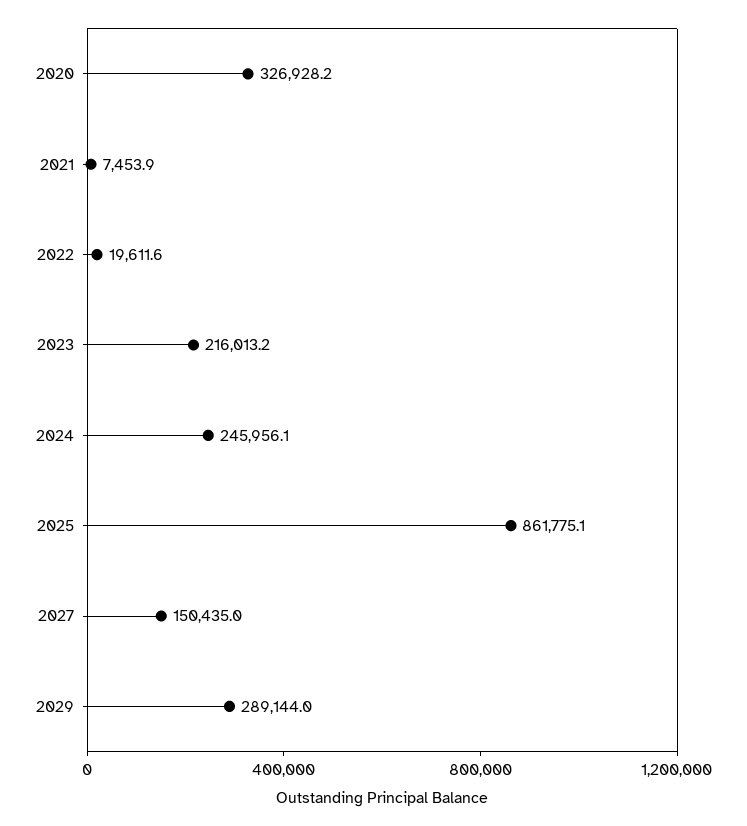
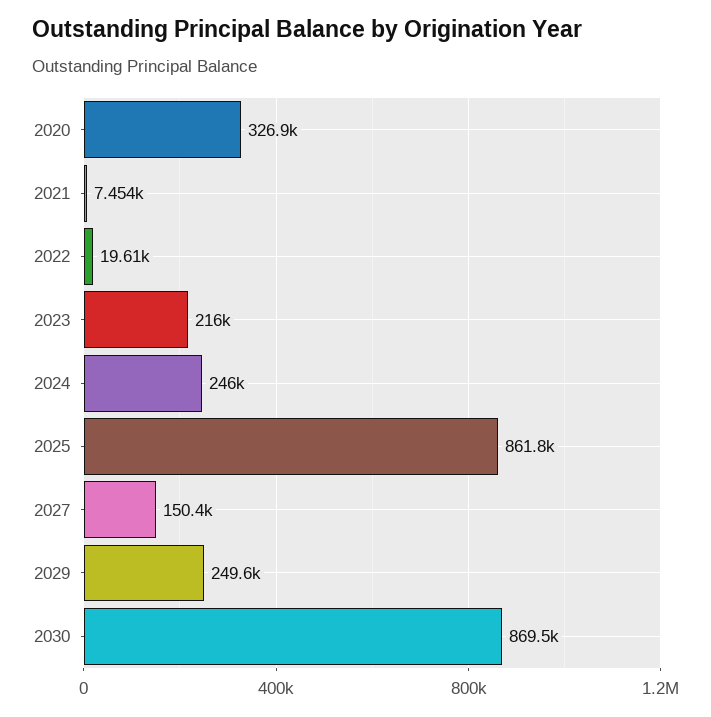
2029: 289144 -> 249600
2030: none -> 869500

